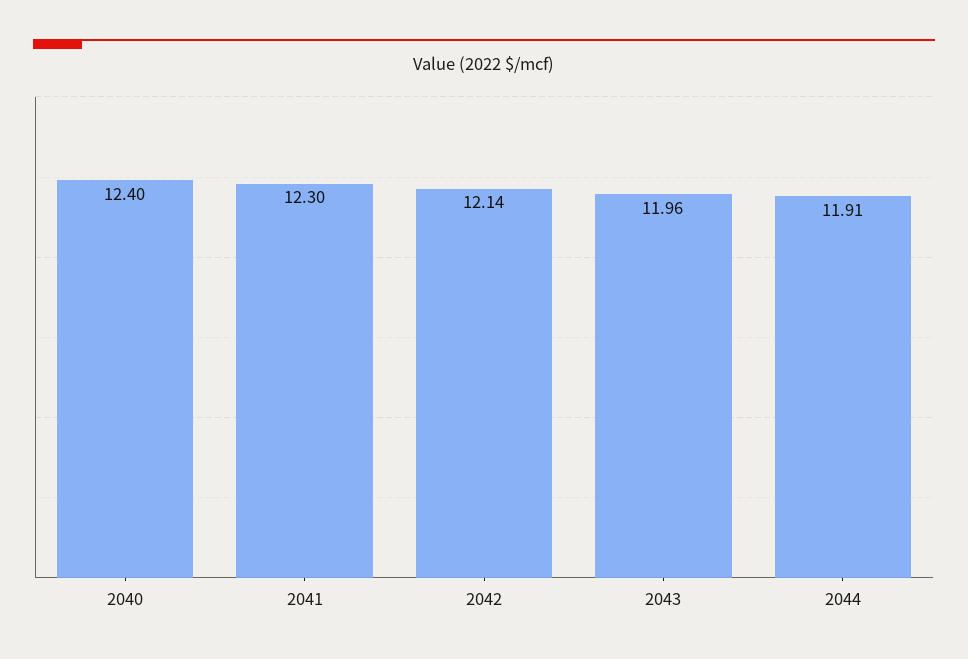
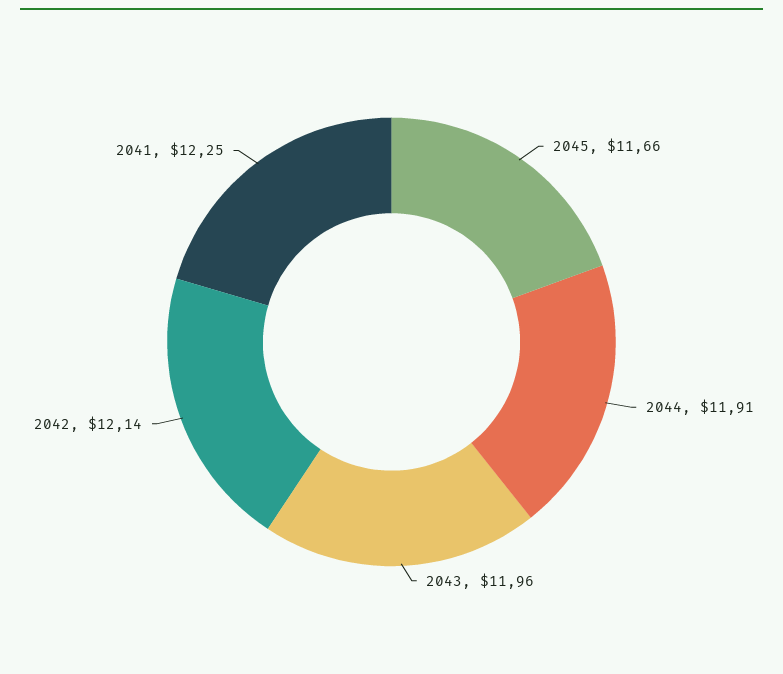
2040: 12.4 -> none
2041: 12.3 -> 12.25
2045: none -> 11.66

